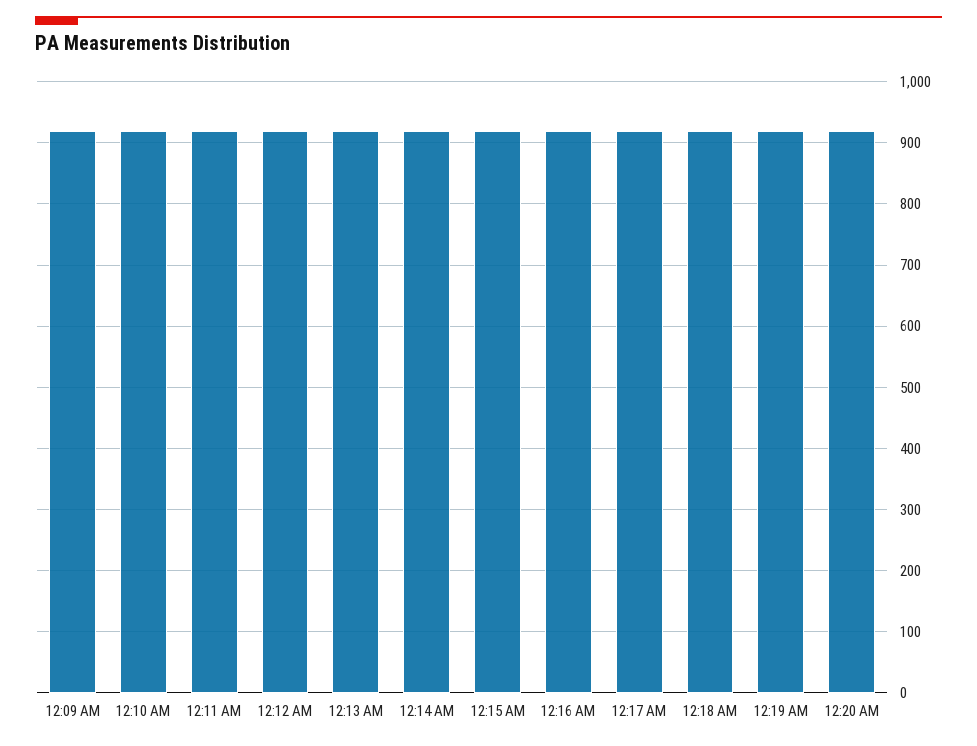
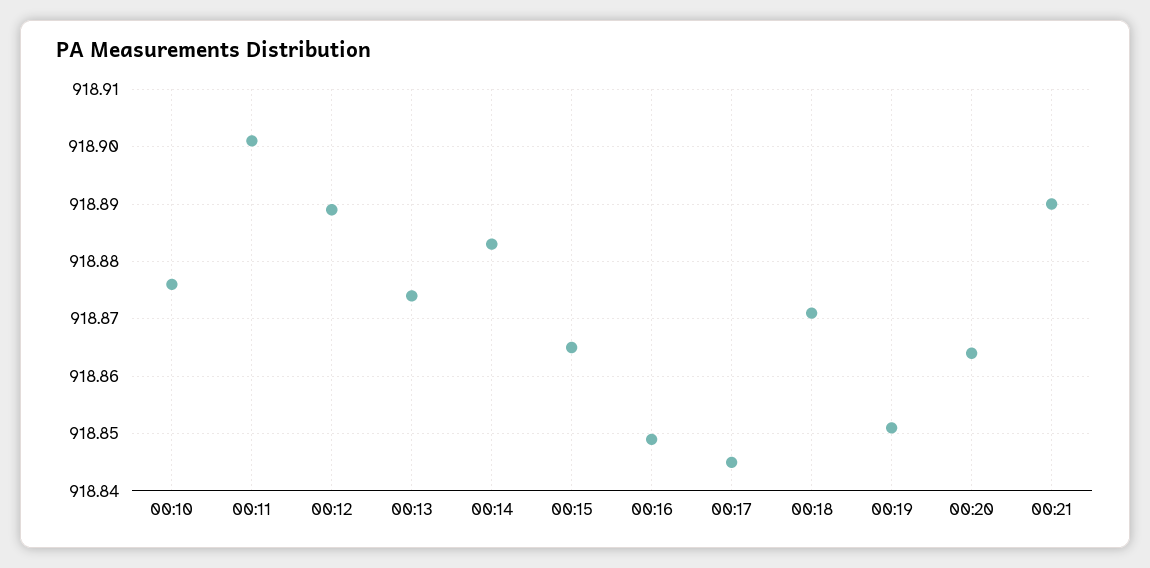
12:09 AM: 920 -> none
00:21: none -> 918.89

